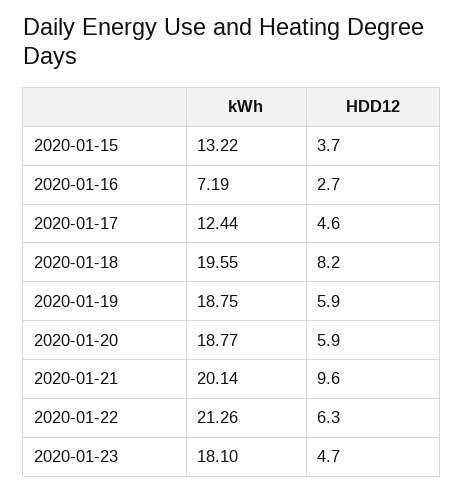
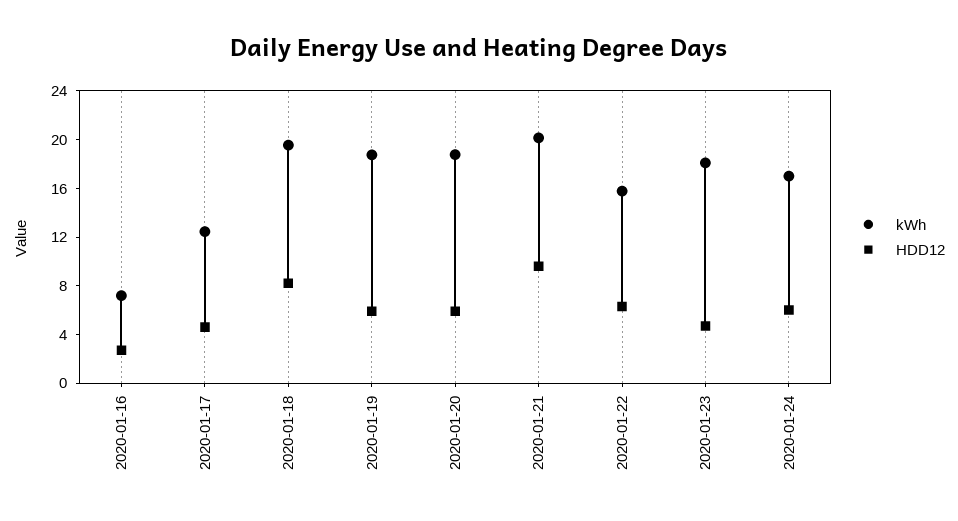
kWh, 2020-01-15: 13.22 -> none
HDD12, 2020-01-15: 3.7 -> none
kWh, 2020-01-22: 21.26 -> 16
kWh, 2020-01-24: none -> 17
HDD12, 2020-01-24: none -> 6

